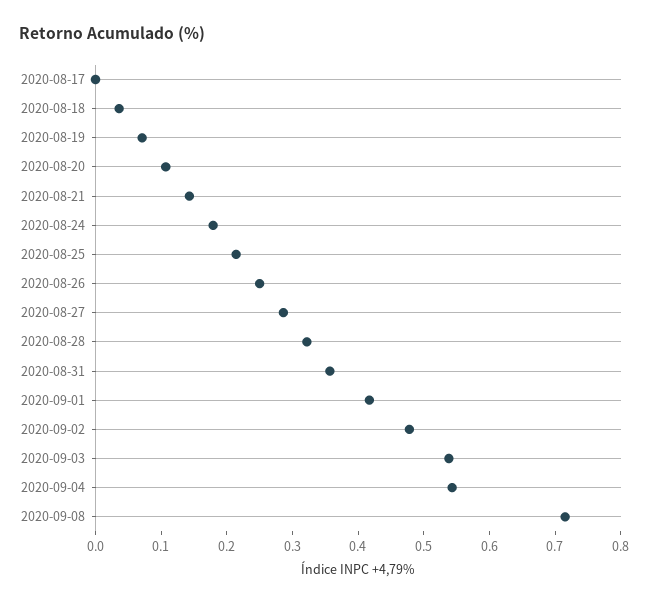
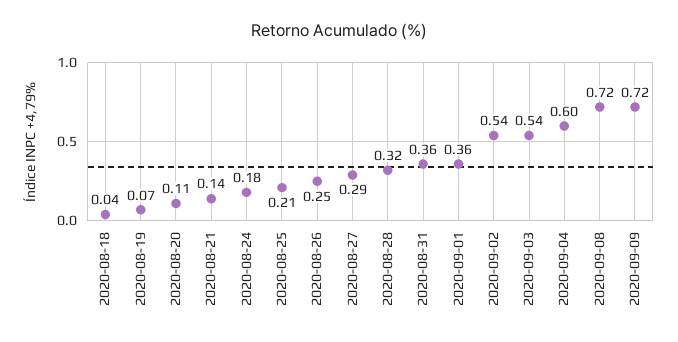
2020-08-17: 0 -> none
2020-09-01: 0.42 -> 0.36
2020-09-02: 0.48 -> 0.54
2020-09-04: 0.54 -> 0.6
2020-09-09: none -> 0.72

